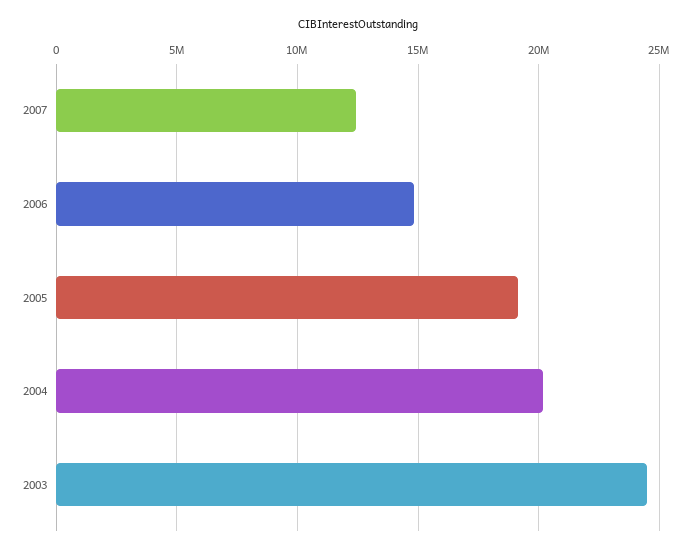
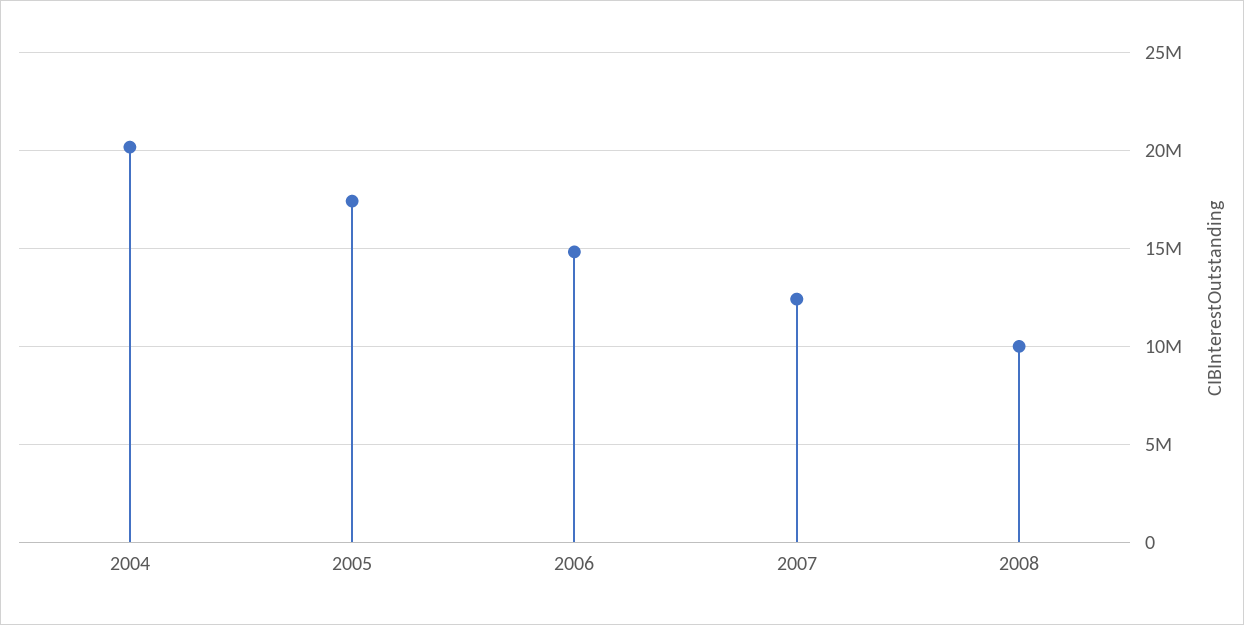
2005: 19000000 -> 17500000
2003: 24500000 -> none
2008: none -> 10000000

